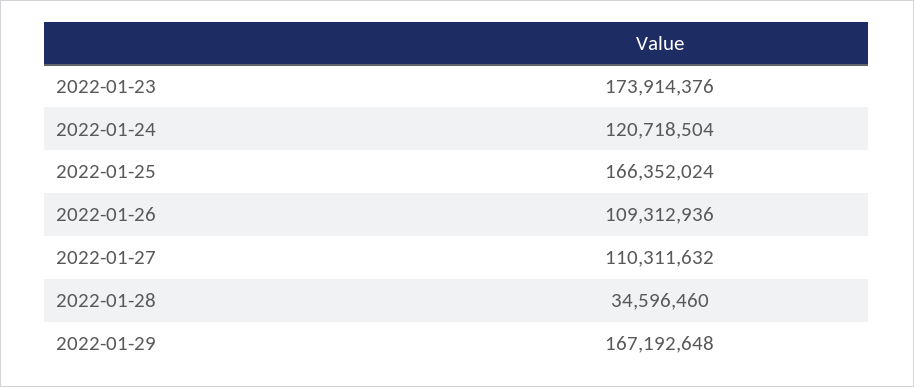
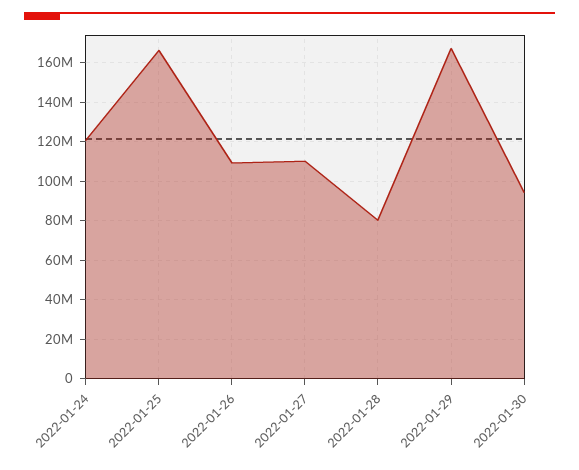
2022-01-23: 173914376 -> none
2022-01-28: 34596460 -> 80000000
2022-01-30: none -> 95000000

